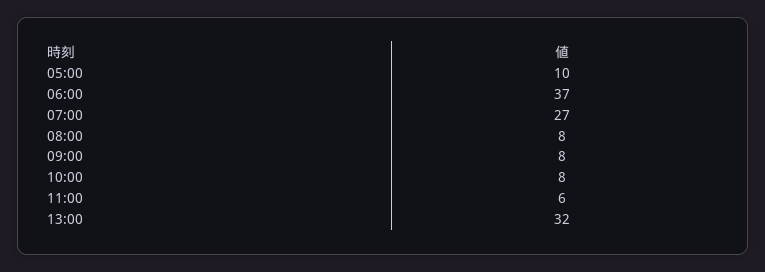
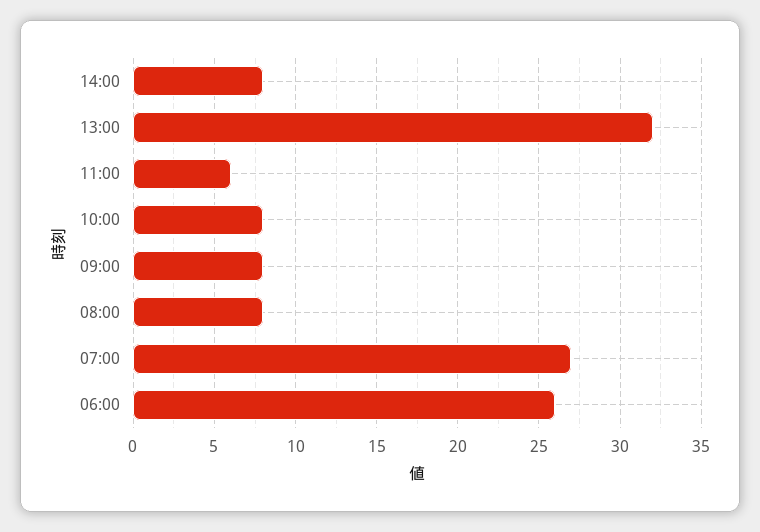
05:00: 10 -> none
06:00: 37 -> 26
14:00: none -> 8

